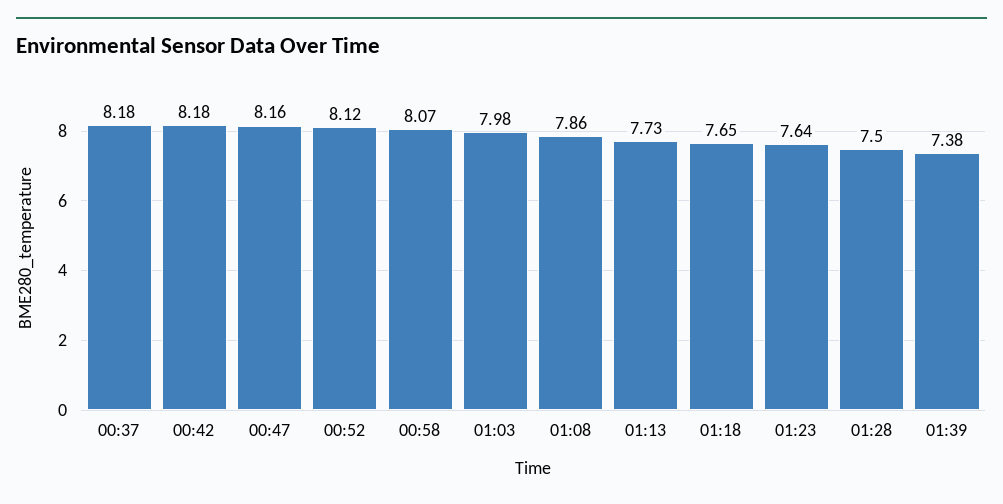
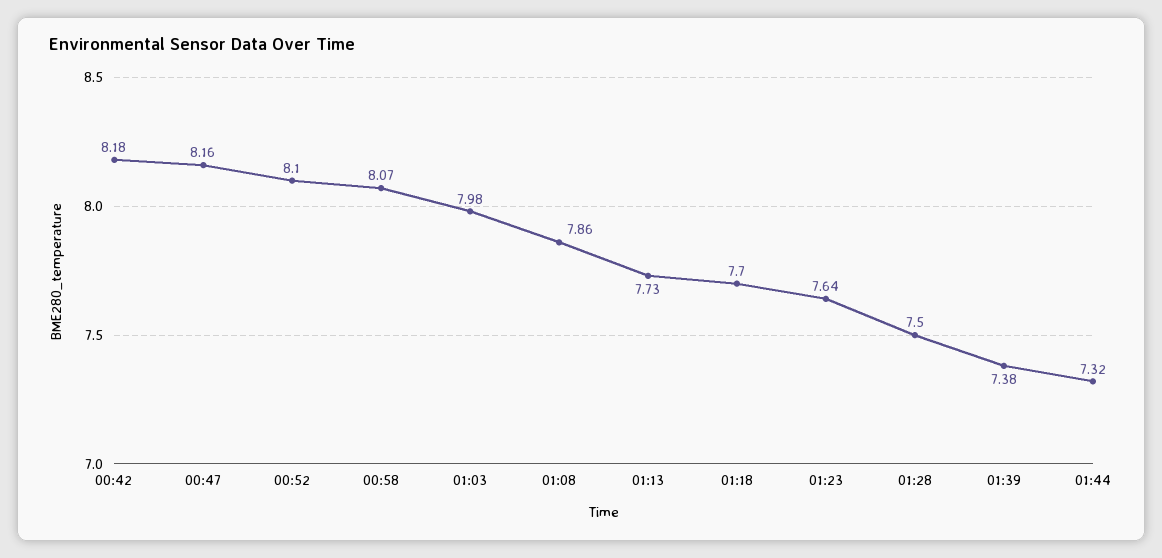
00:37: 8.18 -> none
00:52: 8.12 -> 8.1
01:18: 7.65 -> 7.7
01:44: none -> 7.32

